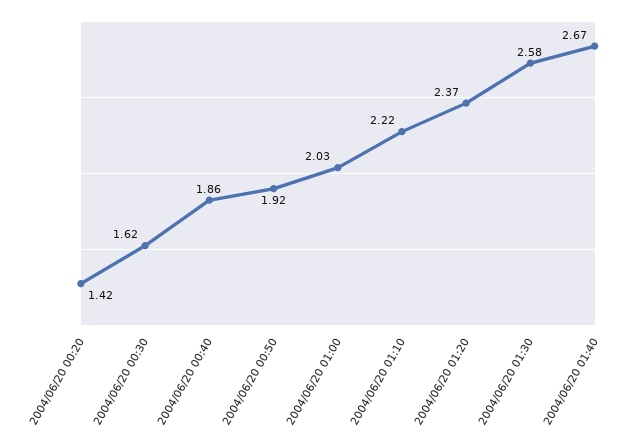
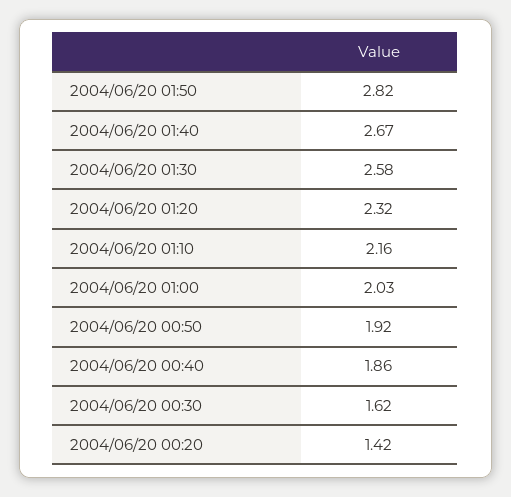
2004/06/20 01:10: 2.22 -> 2.16
2004/06/20 01:20: 2.37 -> 2.32
2004/06/20 01:50: none -> 2.82

